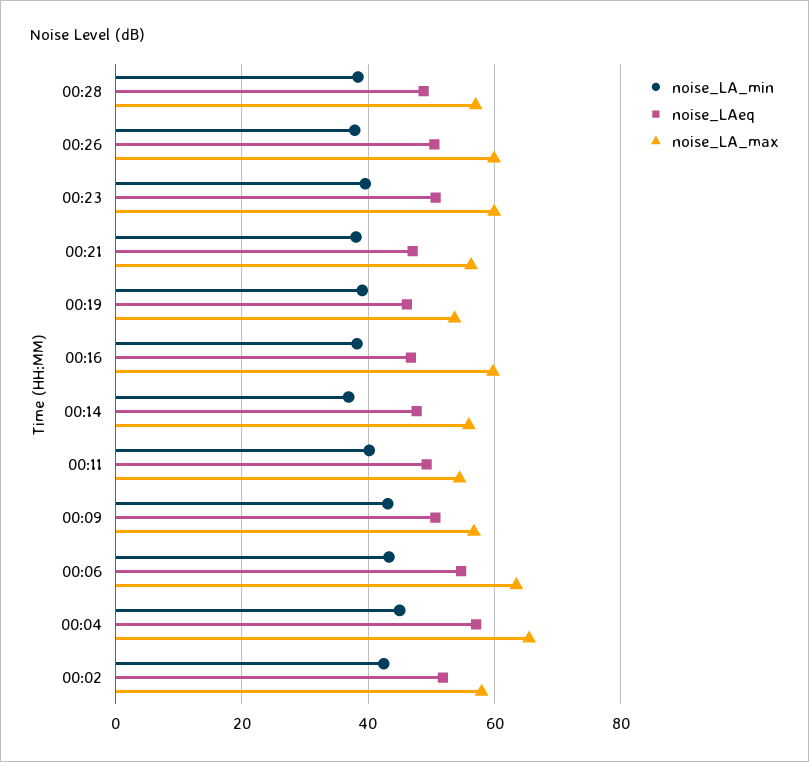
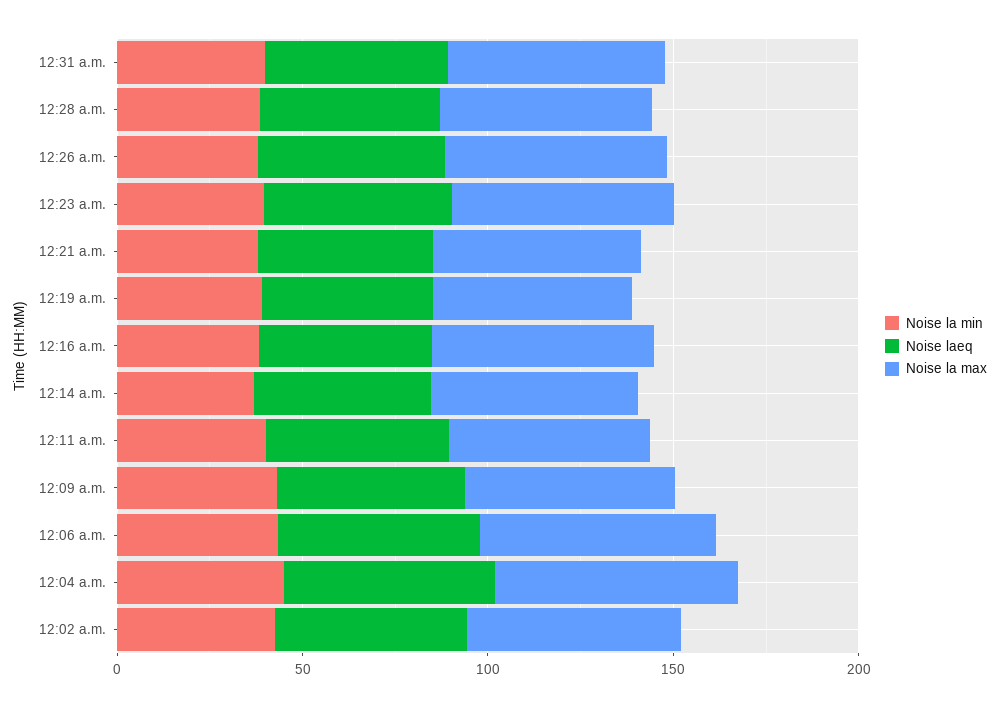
noise_LA_min, 12:31 a.m.: none -> 40
noise_LAeq, 12:31 a.m.: none -> 50
noise_LA_max, 12:31 a.m.: none -> 60

